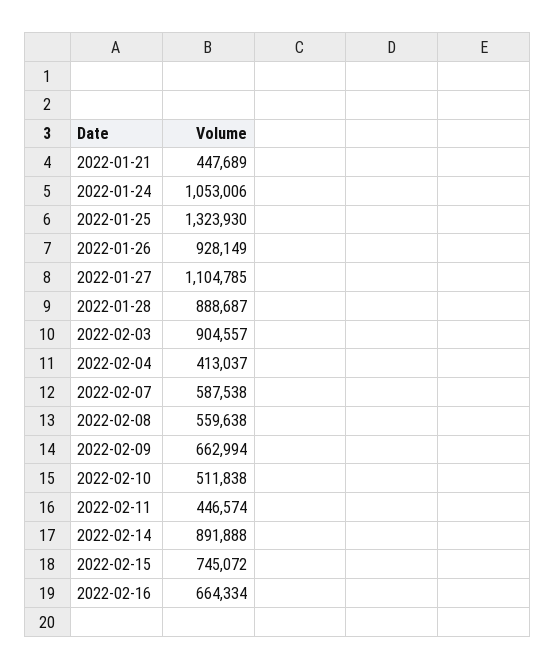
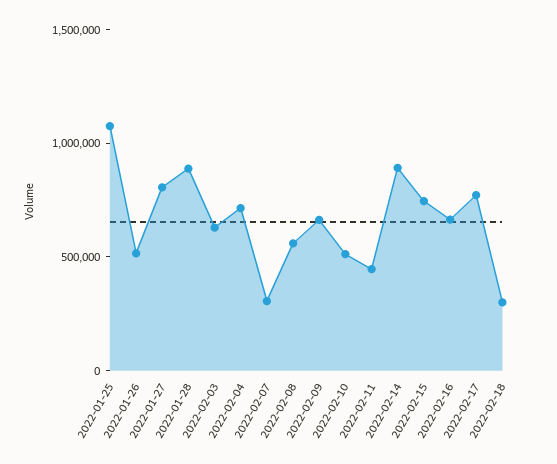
2022-01-21: 447689 -> none
2022-01-24: 1053006 -> none
2022-01-25: 1323930 -> 1100000
2022-01-26: 928149 -> 500000
2022-01-27: 1104785 -> 800000
2022-02-03: 904557 -> 600000
2022-02-04: 413037 -> 700000
2022-02-07: 587538 -> 300000
2022-02-17: none -> 800000
2022-02-18: none -> 300000

